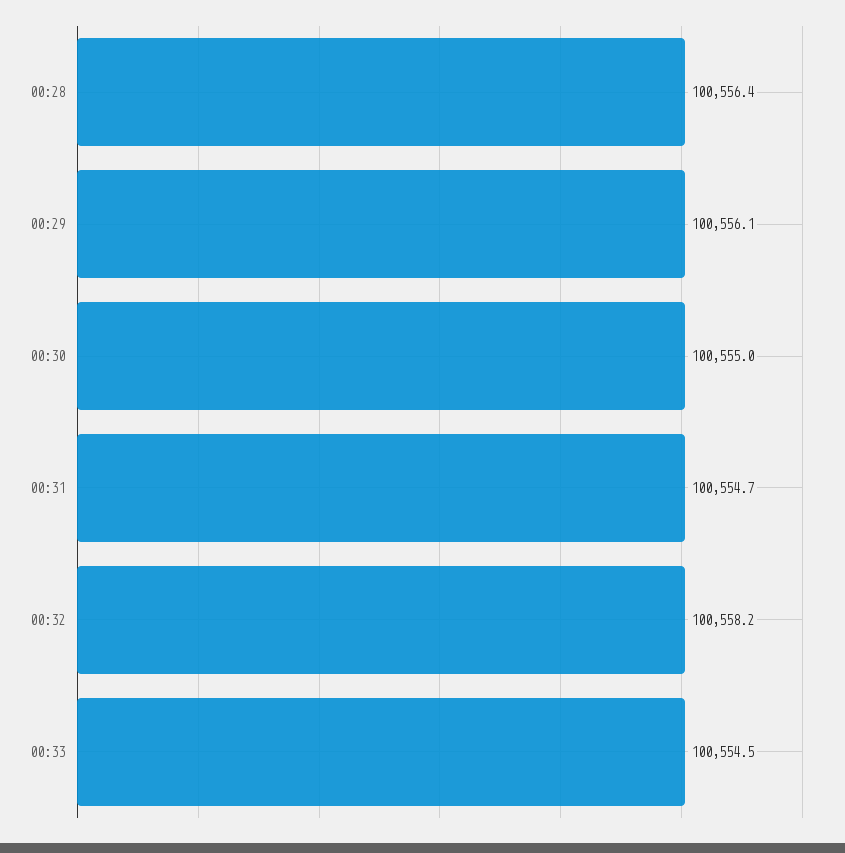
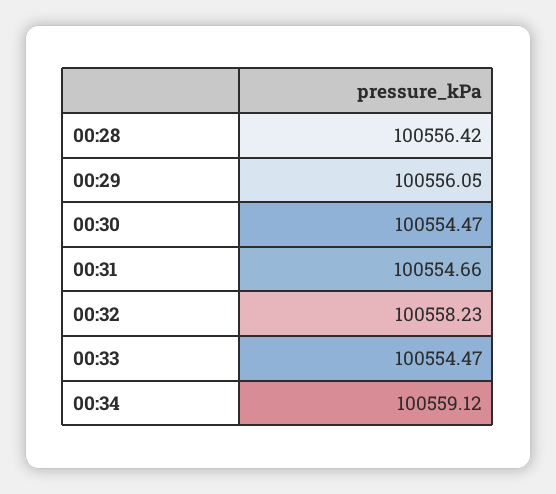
00:30: 100555 -> 100554.47
00:34: none -> 100559.12

